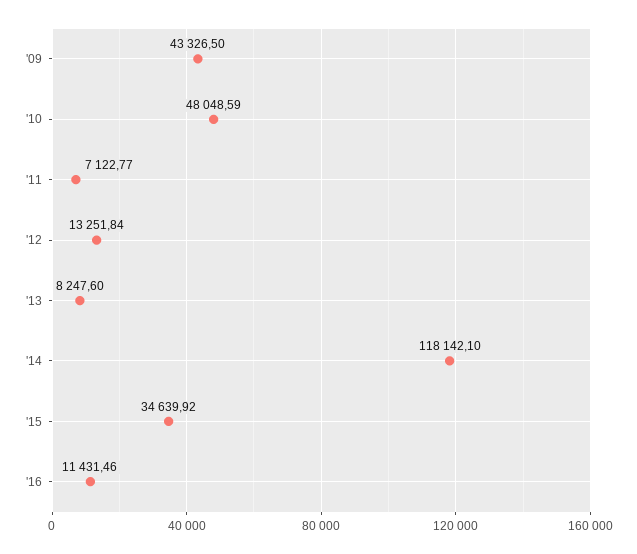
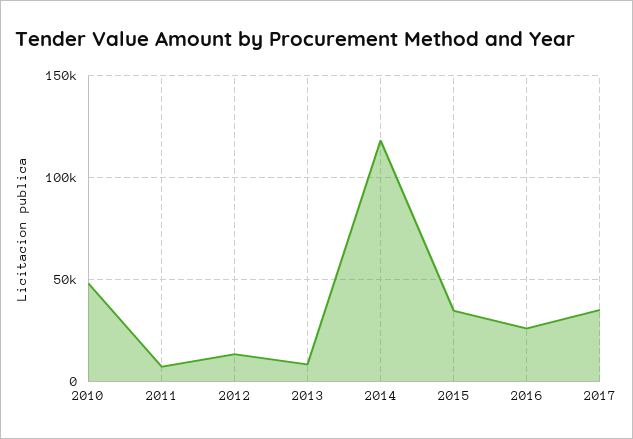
'09: 43326.5 -> none
'16: 11431.46 -> 25000
2017: none -> 35000

